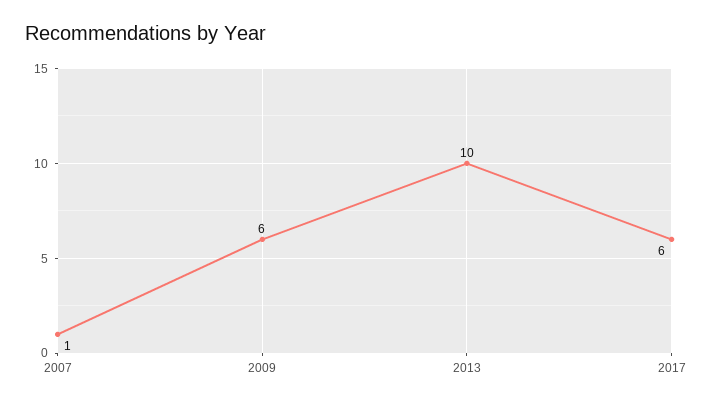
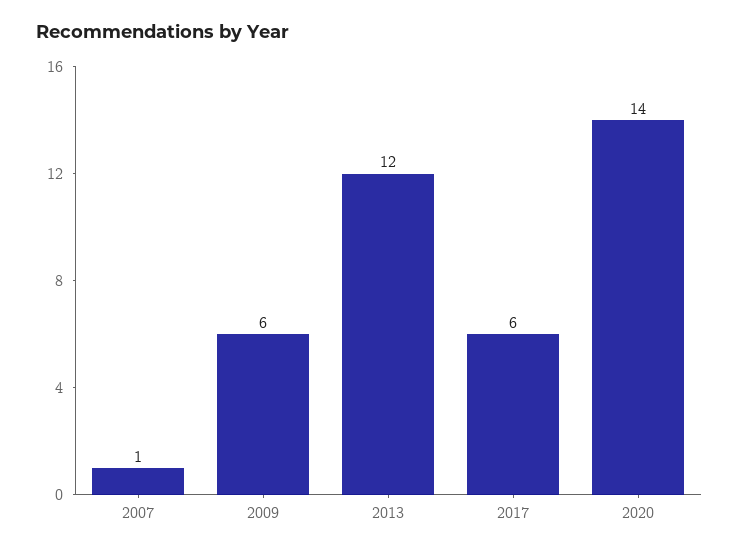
2013: 10 -> 12
2020: none -> 14

